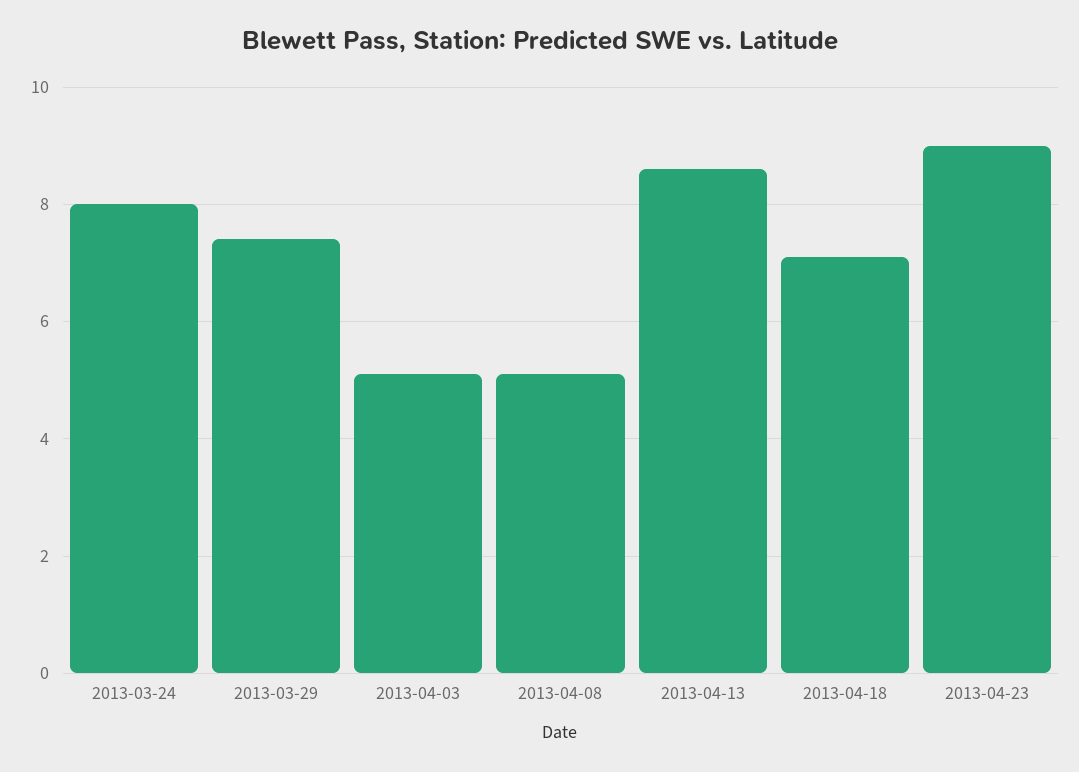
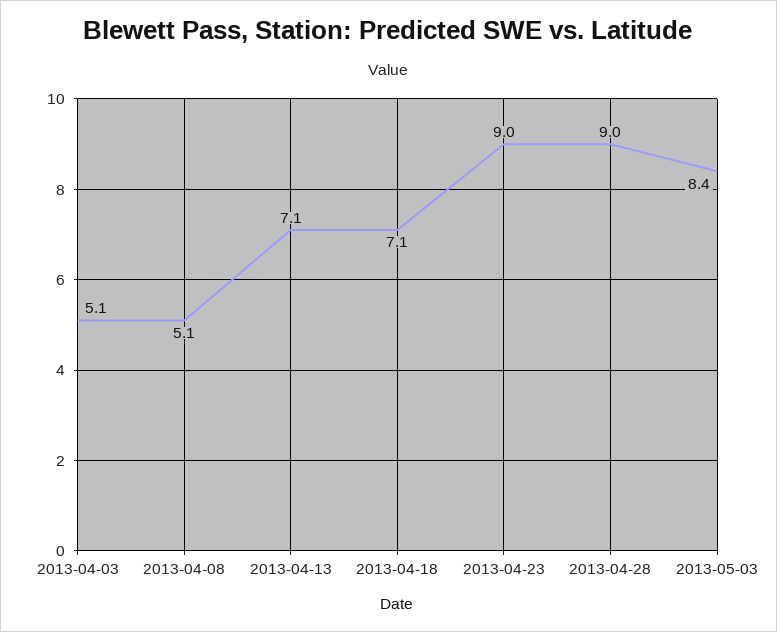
2013-03-24: 8 -> none
2013-03-29: 7.5 -> none
2013-04-13: 8.5 -> 7.1
2013-04-28: none -> 9
2013-05-03: none -> 8.4

